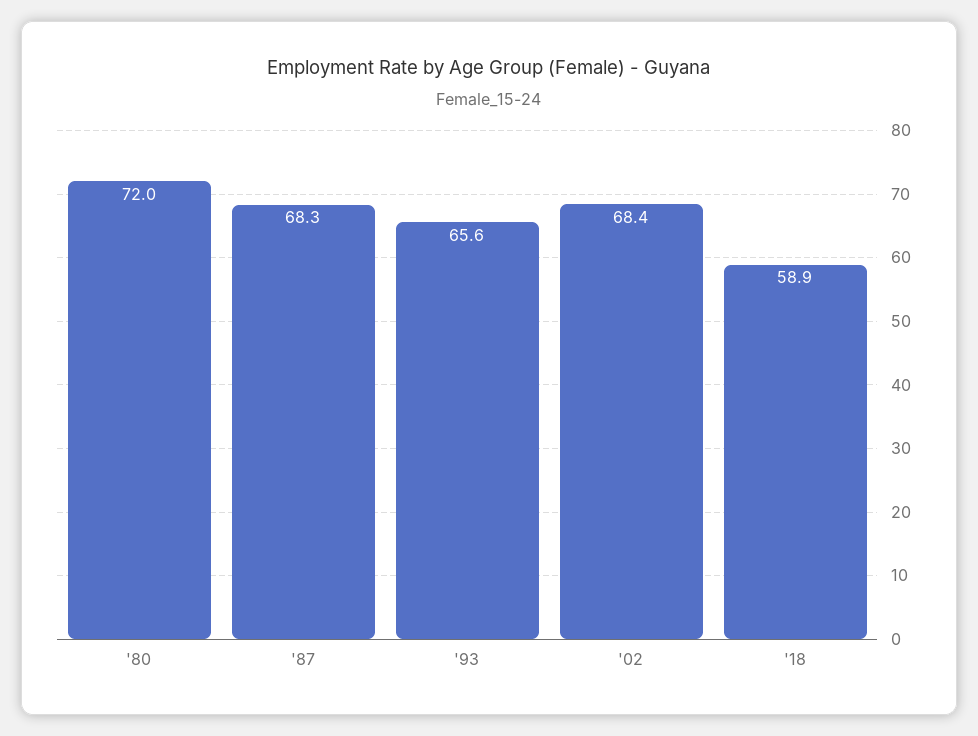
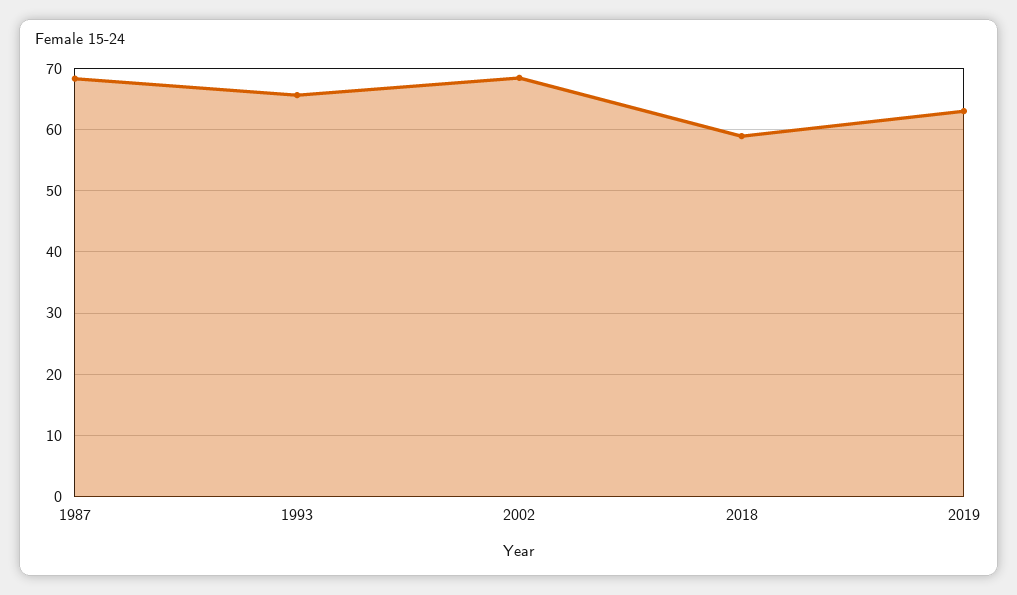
'80: 72 -> none
2019: none -> 63

